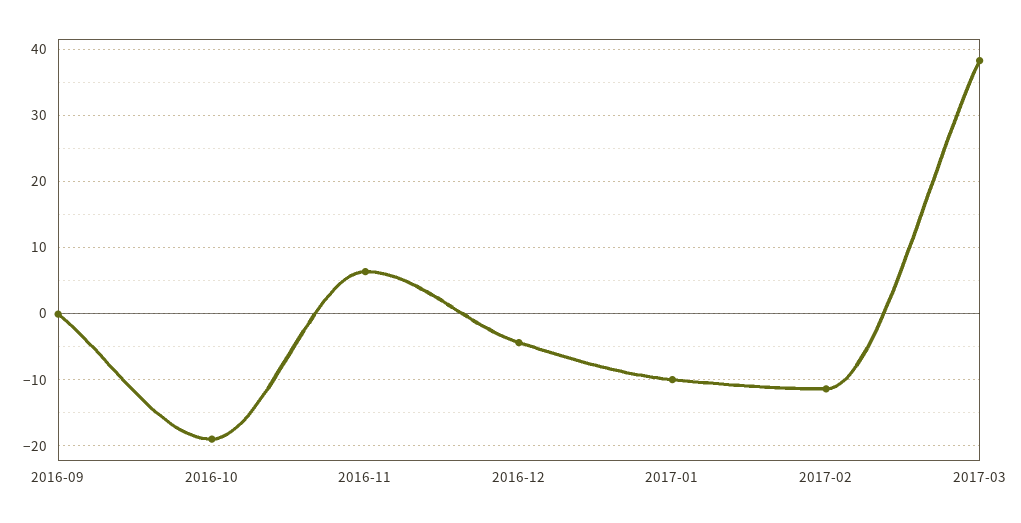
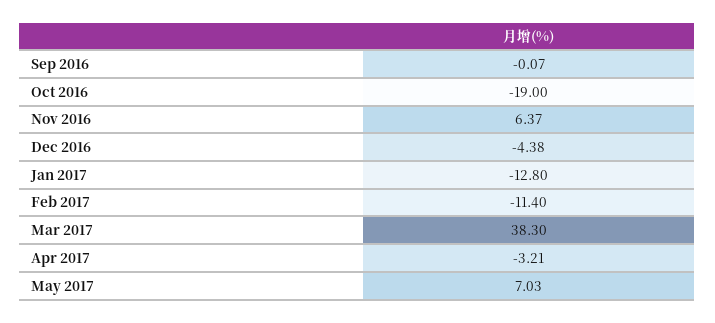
2017-01: -10 -> -12.8
Apr 2017: none -> -3.21
May 2017: none -> 7.03

